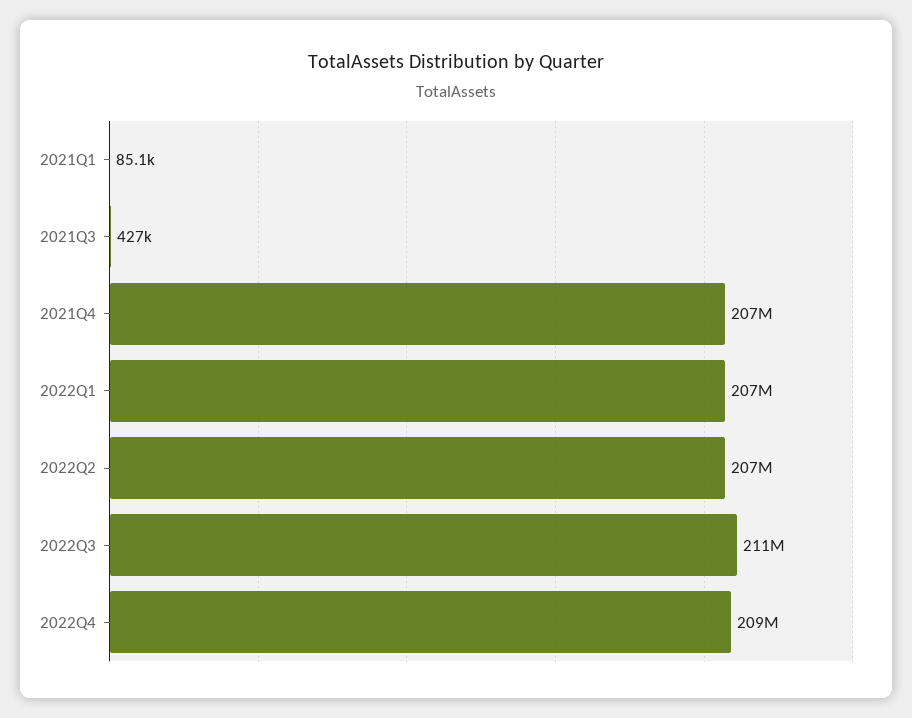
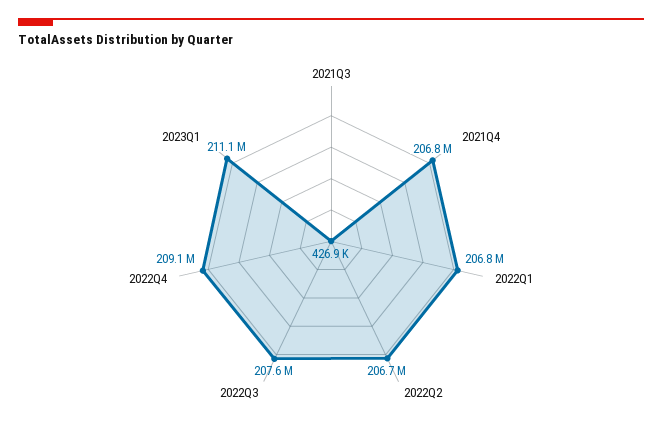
2021Q1: 85100 -> none
2022Q3: 211000000 -> 207600000
2023Q1: none -> 211100000

